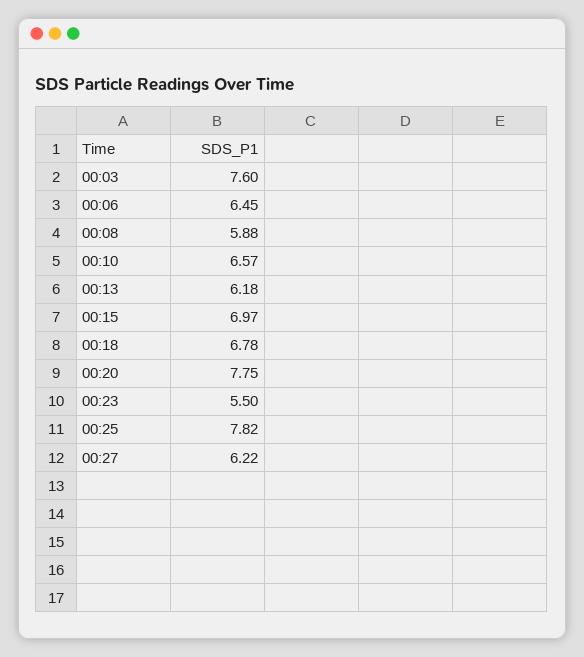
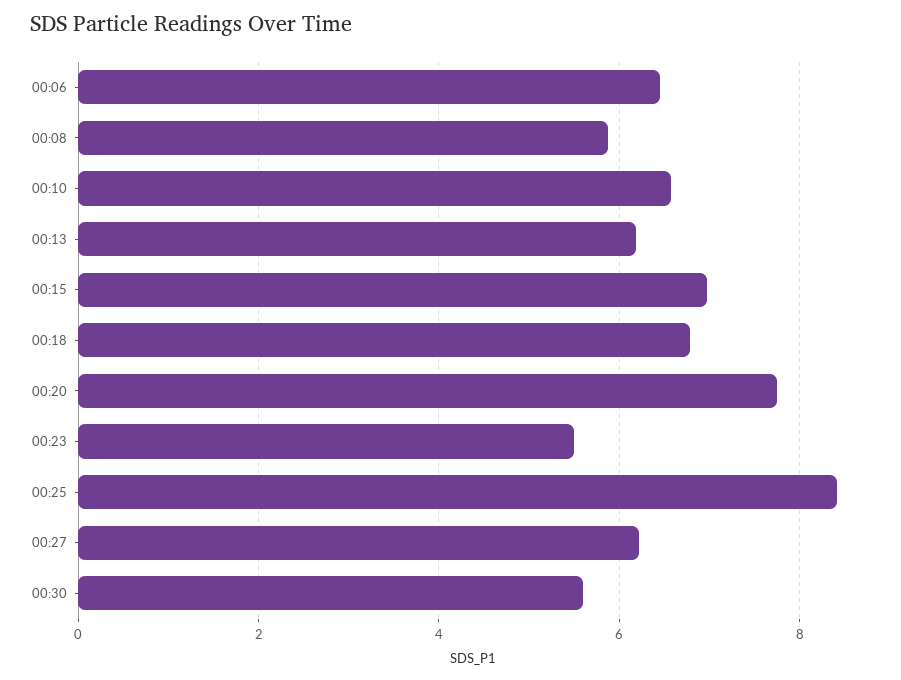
00:03: 7.6 -> none
00:25: 7.82 -> 8.4
00:30: none -> 5.6

